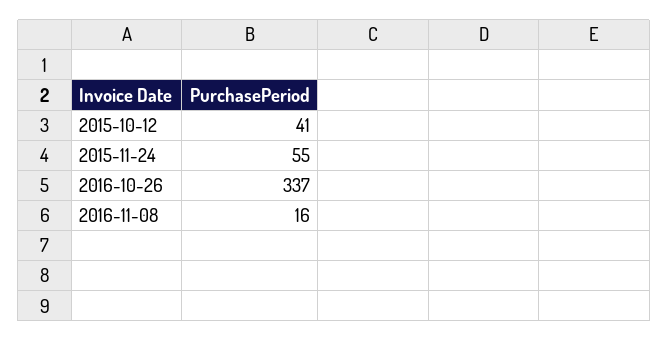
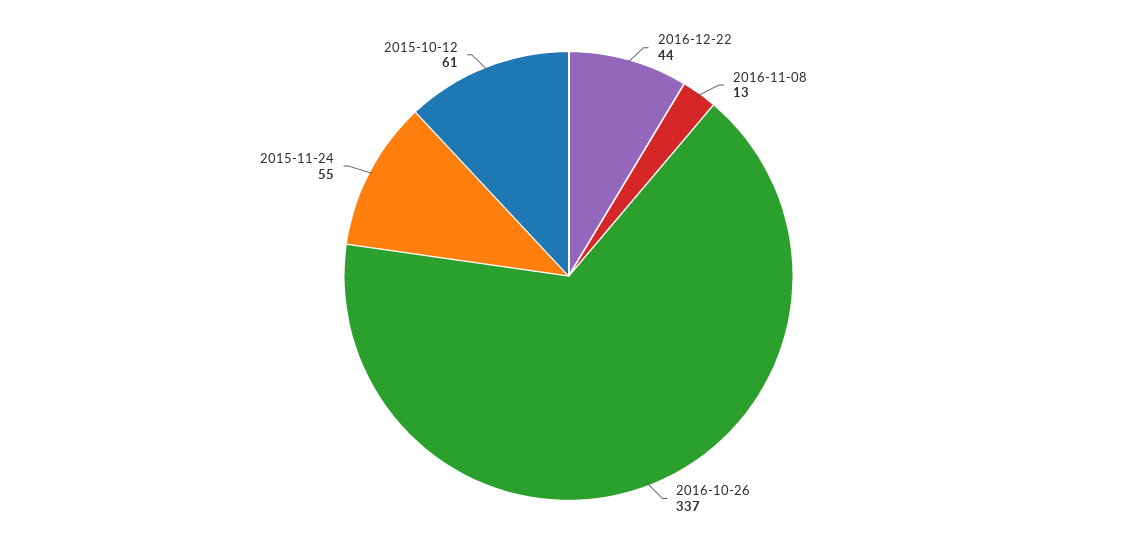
2015-10-12: 41 -> 61
2016-11-08: 16 -> 13
2016-12-22: none -> 44

